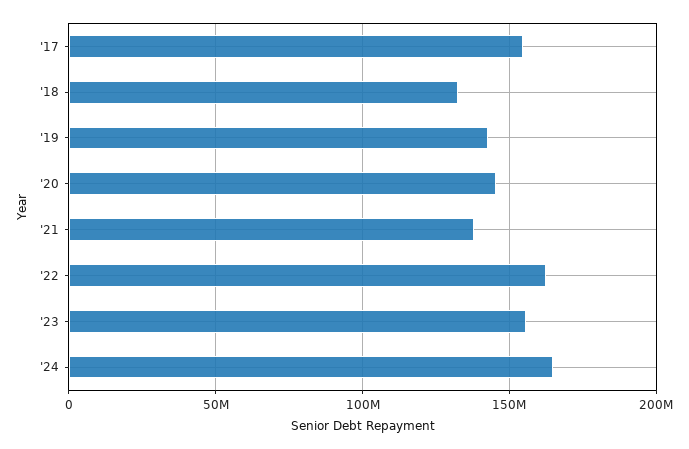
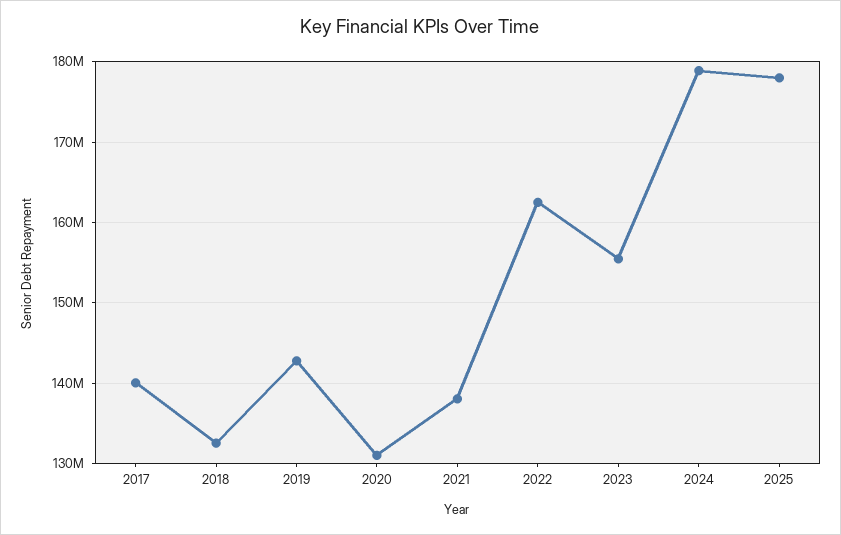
'17: 155000000 -> 140000000
'20: 145000000 -> 131000000
'24: 165000000 -> 179000000
2025: none -> 178000000

